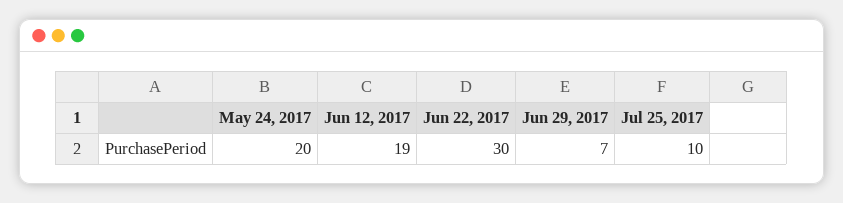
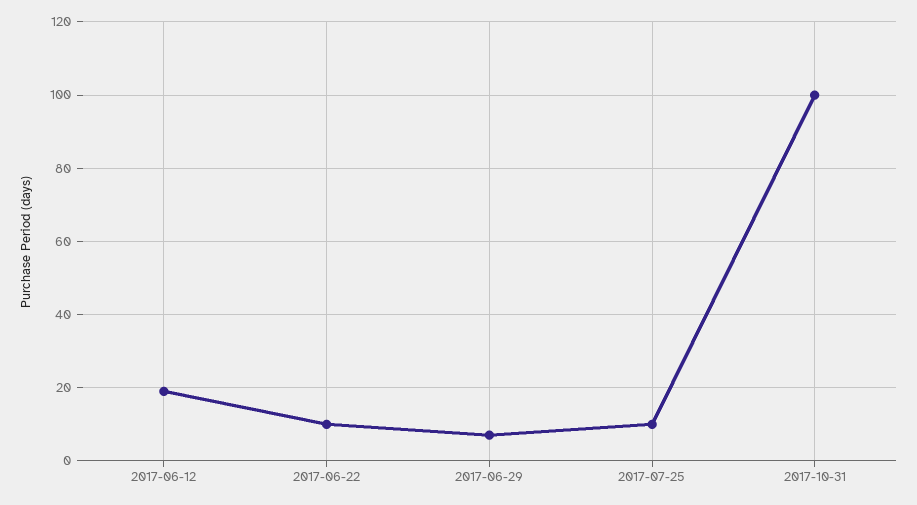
May 24, 2017: 20 -> none
Jun 22, 2017: 30 -> 10
2017-10-31: none -> 100

